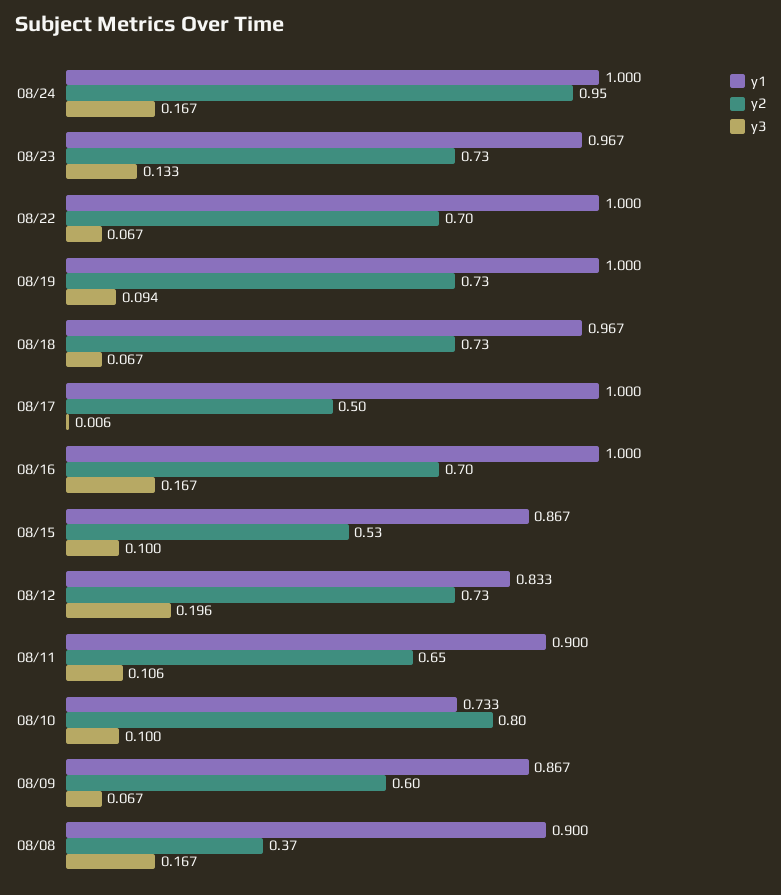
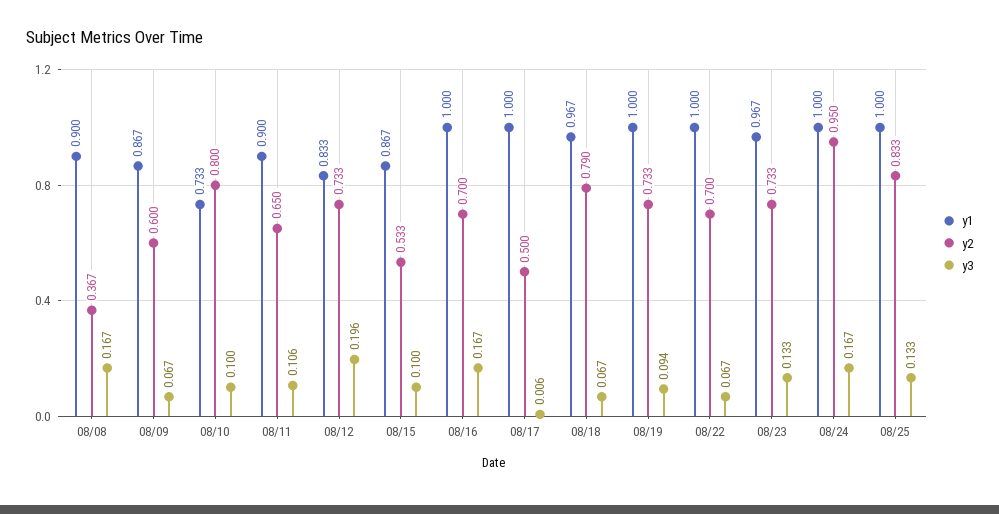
y2, 08/18: 0.73 -> 0.79
y1, 08/25: none -> 1
y2, 08/25: none -> 0.833
y3, 08/25: none -> 0.133

